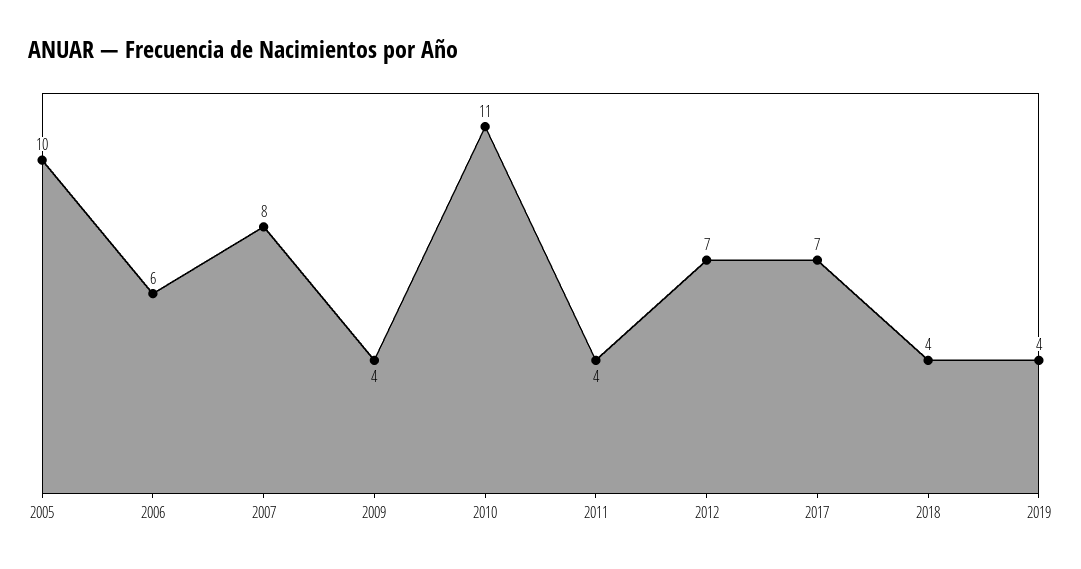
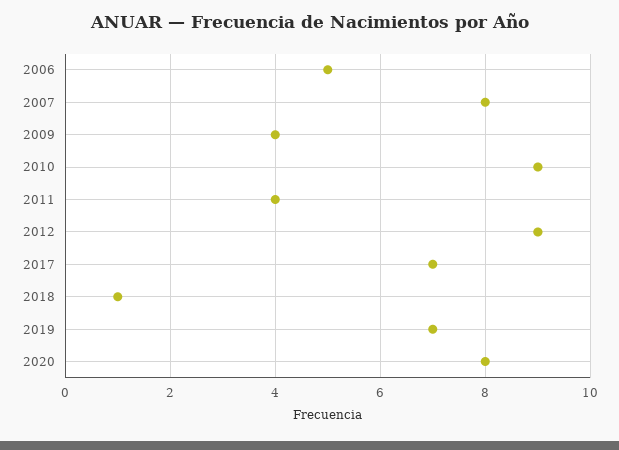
2005: 10 -> none
2006: 6 -> 5
2010: 11 -> 9
2012: 7 -> 9
2018: 4 -> 1
2019: 4 -> 7
2020: none -> 8

